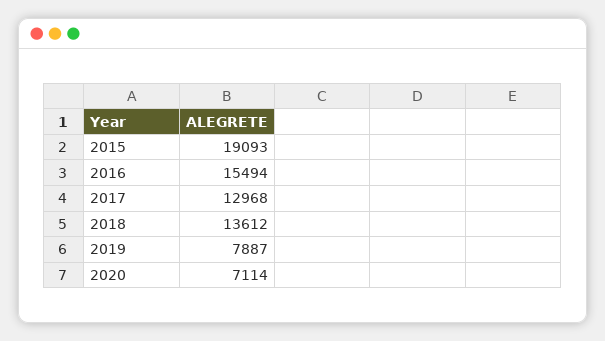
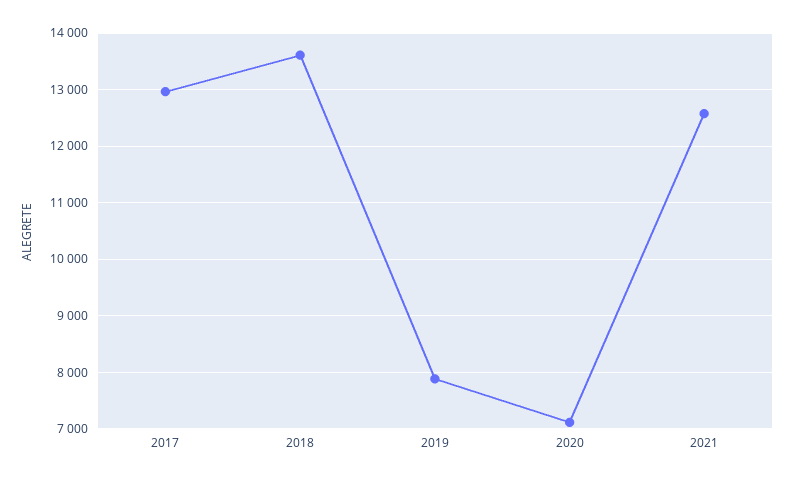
2015: 19093 -> none
2016: 15494 -> none
2021: none -> 12600

